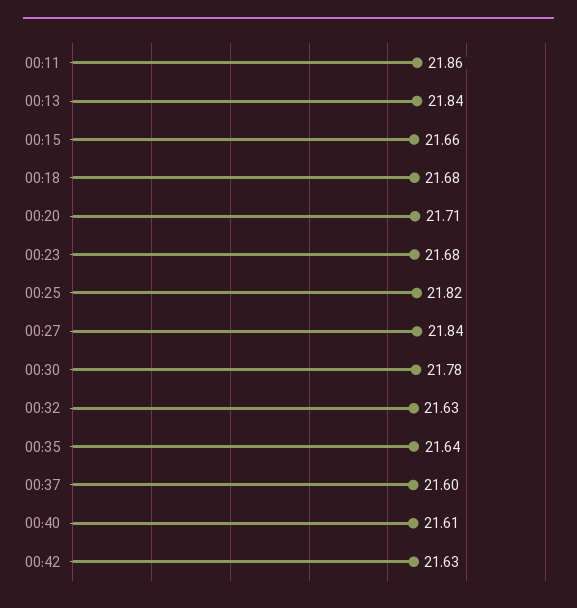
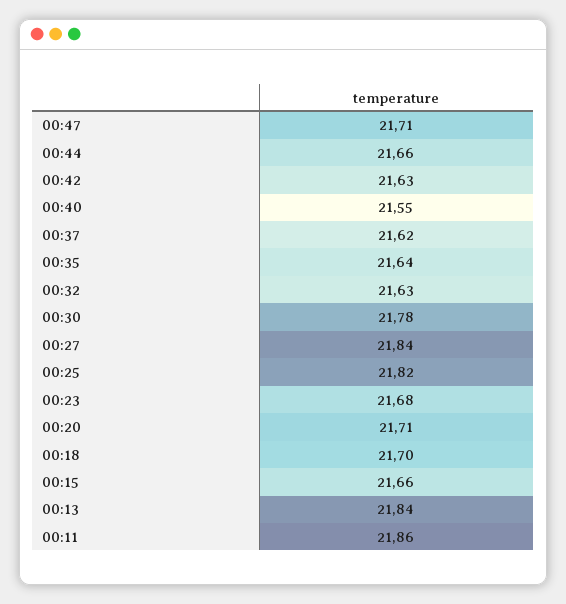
00:18: 21.68 -> 21.7
00:37: 21.6 -> 21.62
00:40: 21.61 -> 21.55
00:47: none -> 21.71
00:44: none -> 21.66

